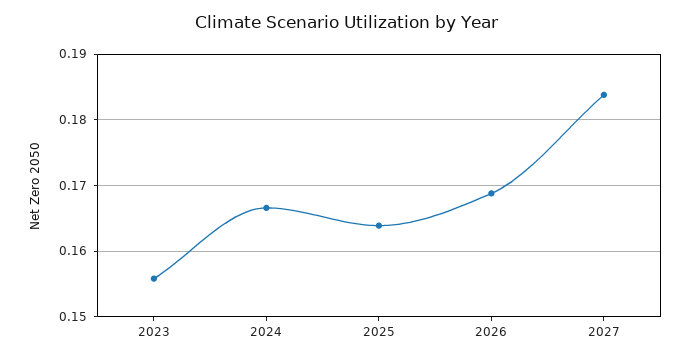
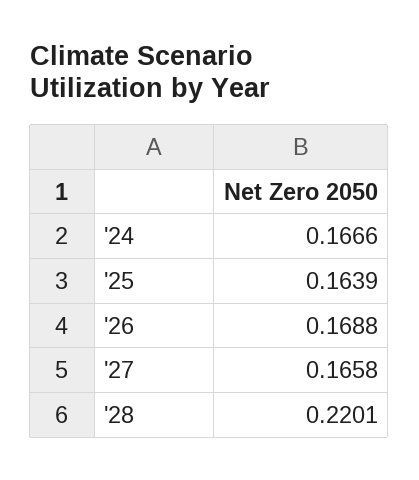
2023: 0.156 -> none
2027: 0.184 -> 0.1658
'28: none -> 0.2201

